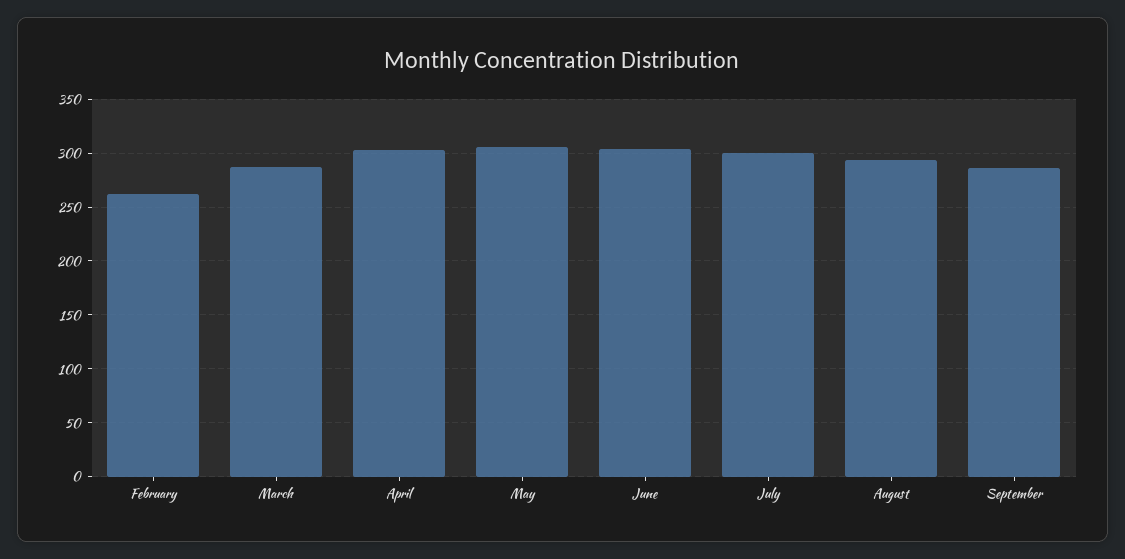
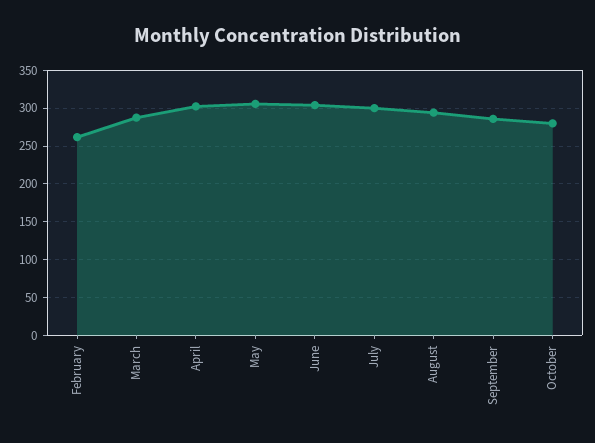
October: none -> 280

